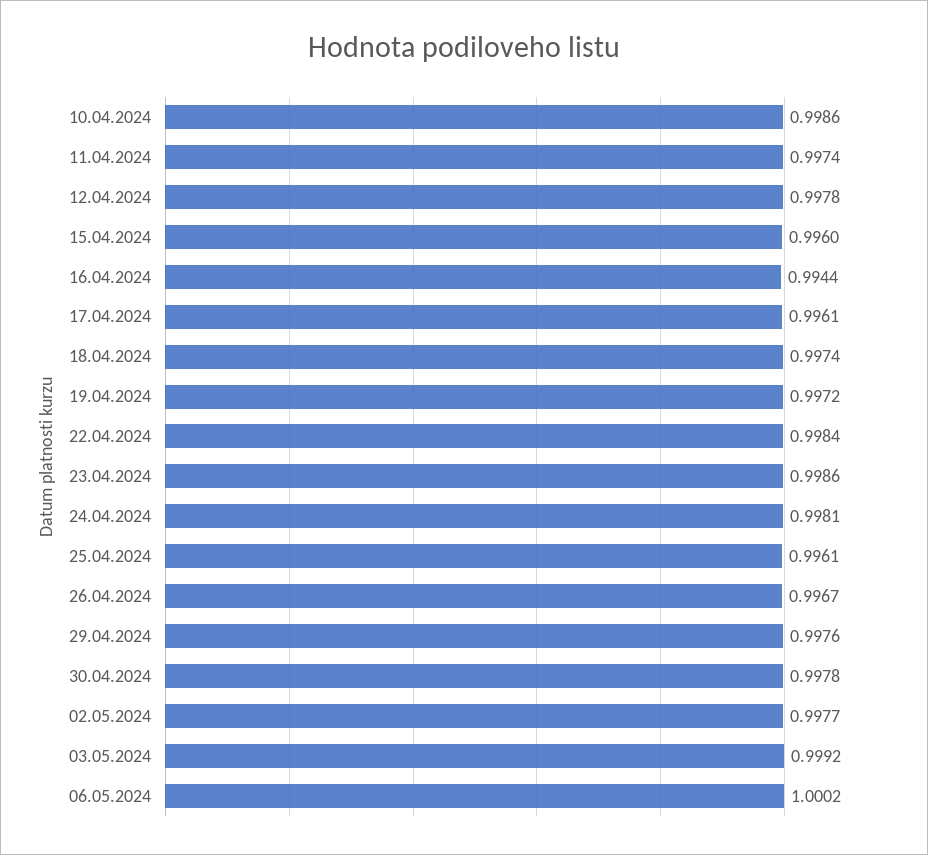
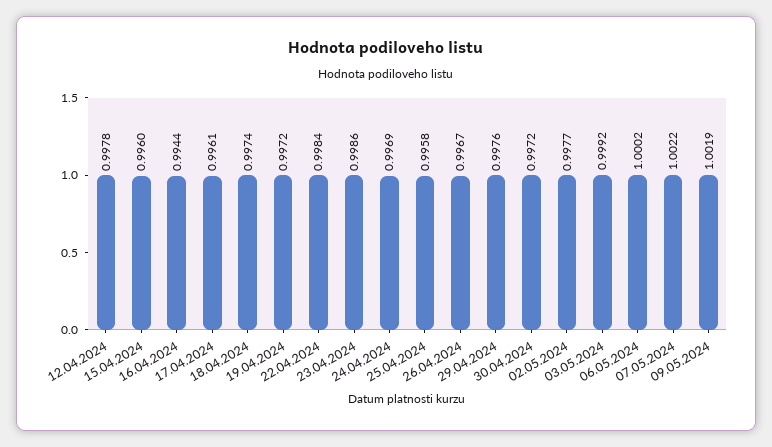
10.04.2024: 0.9986 -> none
11.04.2024: 0.9974 -> none
24.04.2024: 0.9981 -> 0.9969
25.04.2024: 0.9961 -> 0.9958
30.04.2024: 0.9978 -> 0.9972
07.05.2024: none -> 1.0022
09.05.2024: none -> 1.0019

